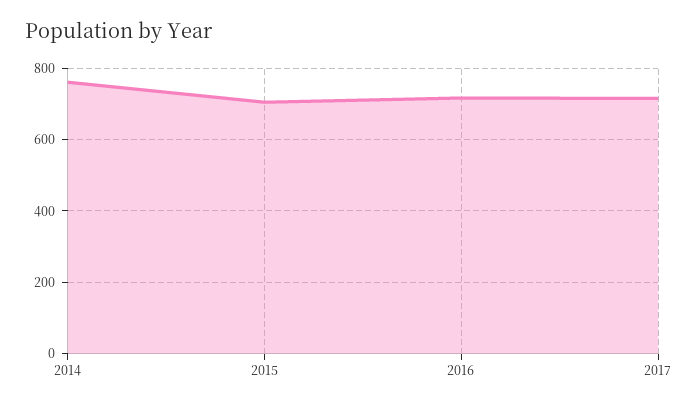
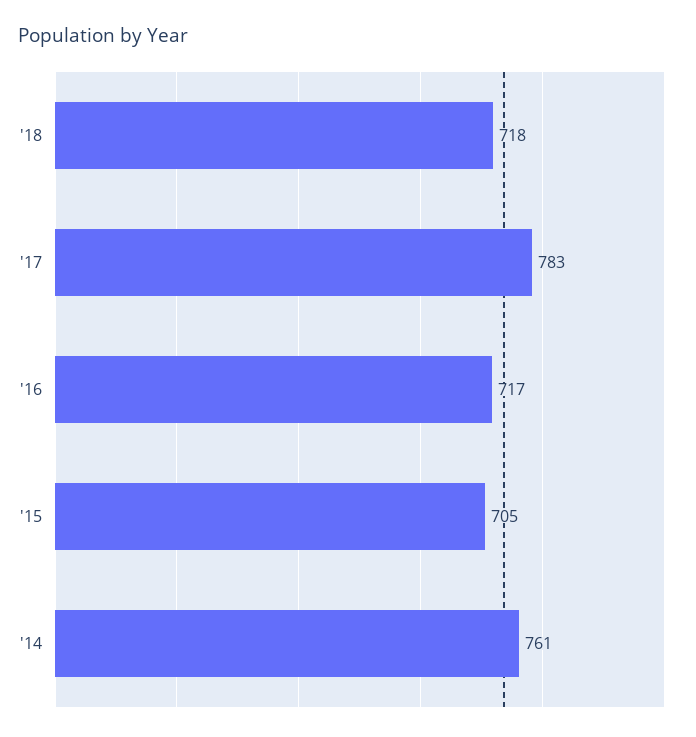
2017: 720 -> 783
'18: none -> 718

